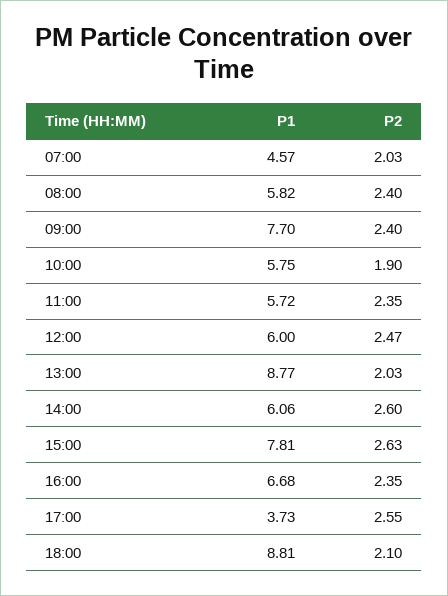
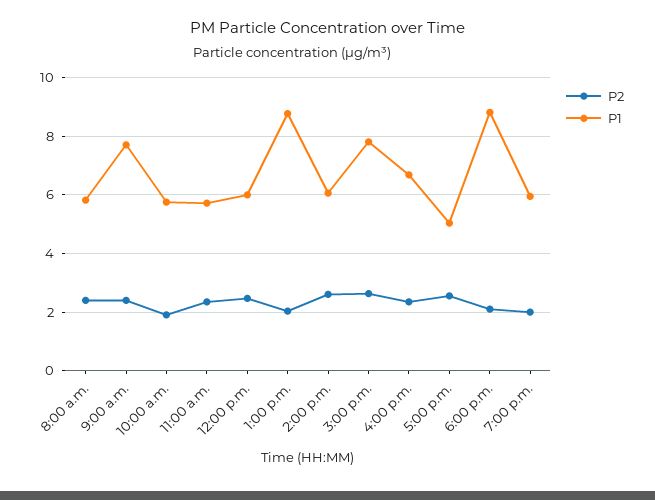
P1, 07:00: 4.57 -> none
P2, 07:00: 2.03 -> none
P1, 17:00: 3.73 -> 5
P2, 7:00 p.m.: none -> 2
P1, 7:00 p.m.: none -> 6

